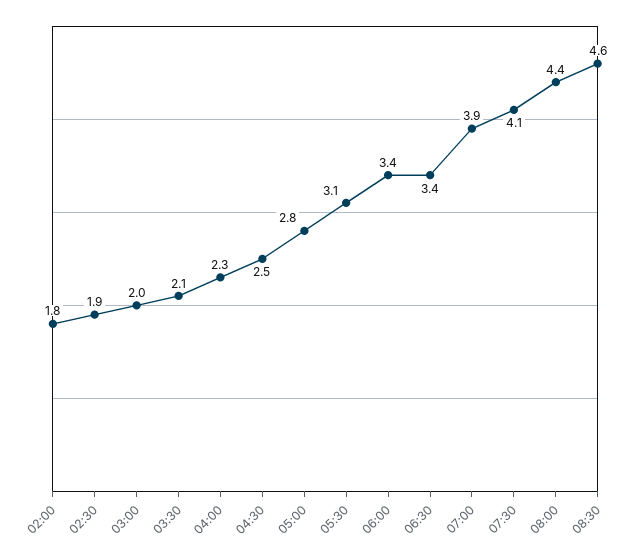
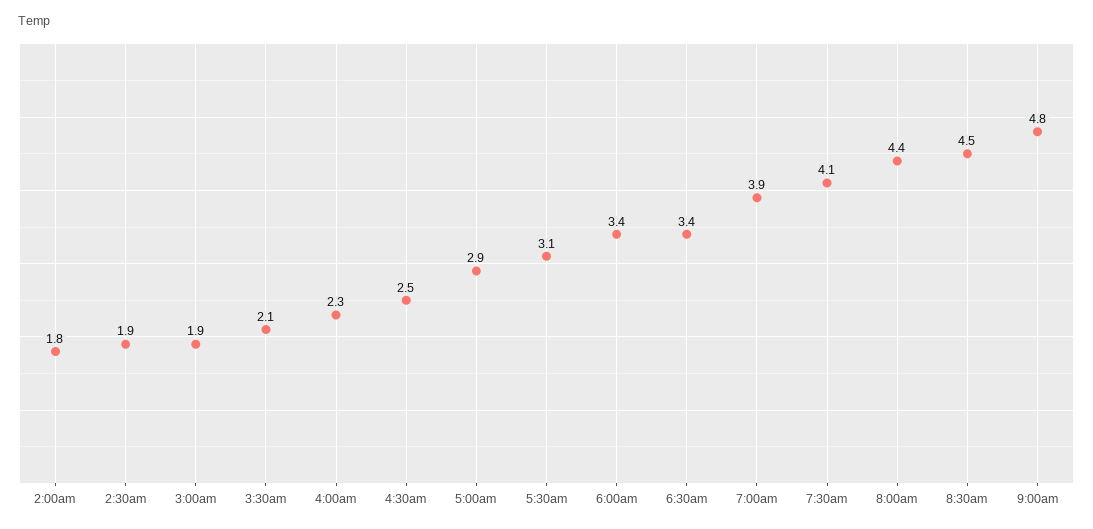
03:00: 2 -> 1.9
05:00: 2.8 -> 2.9
08:30: 4.6 -> 4.5
9:00am: none -> 4.8

